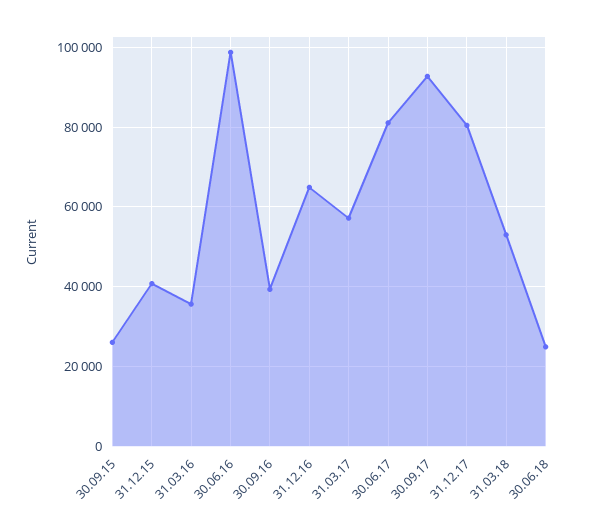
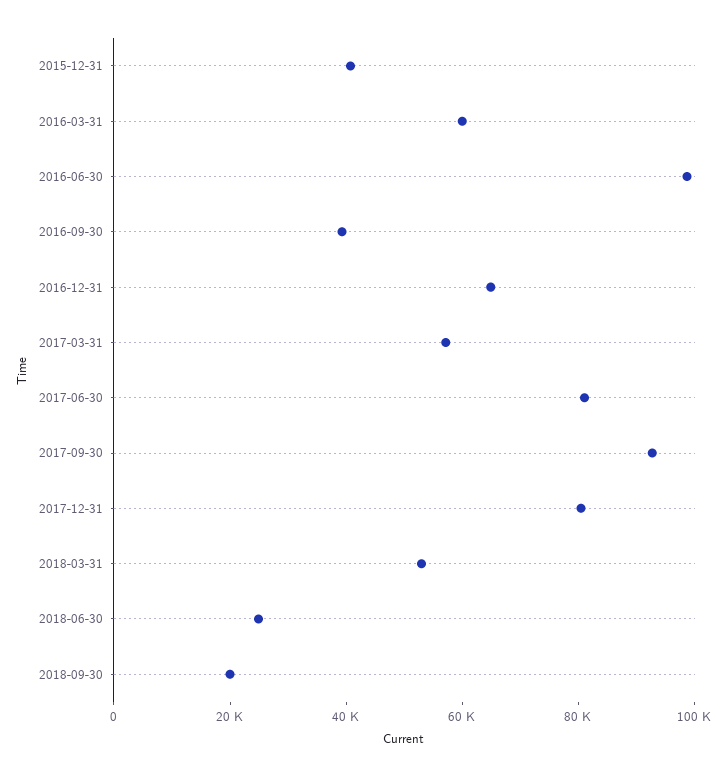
30.09.15: 26000 -> none
31.03.16: 36000 -> 60000
2018-09-30: none -> 20000

